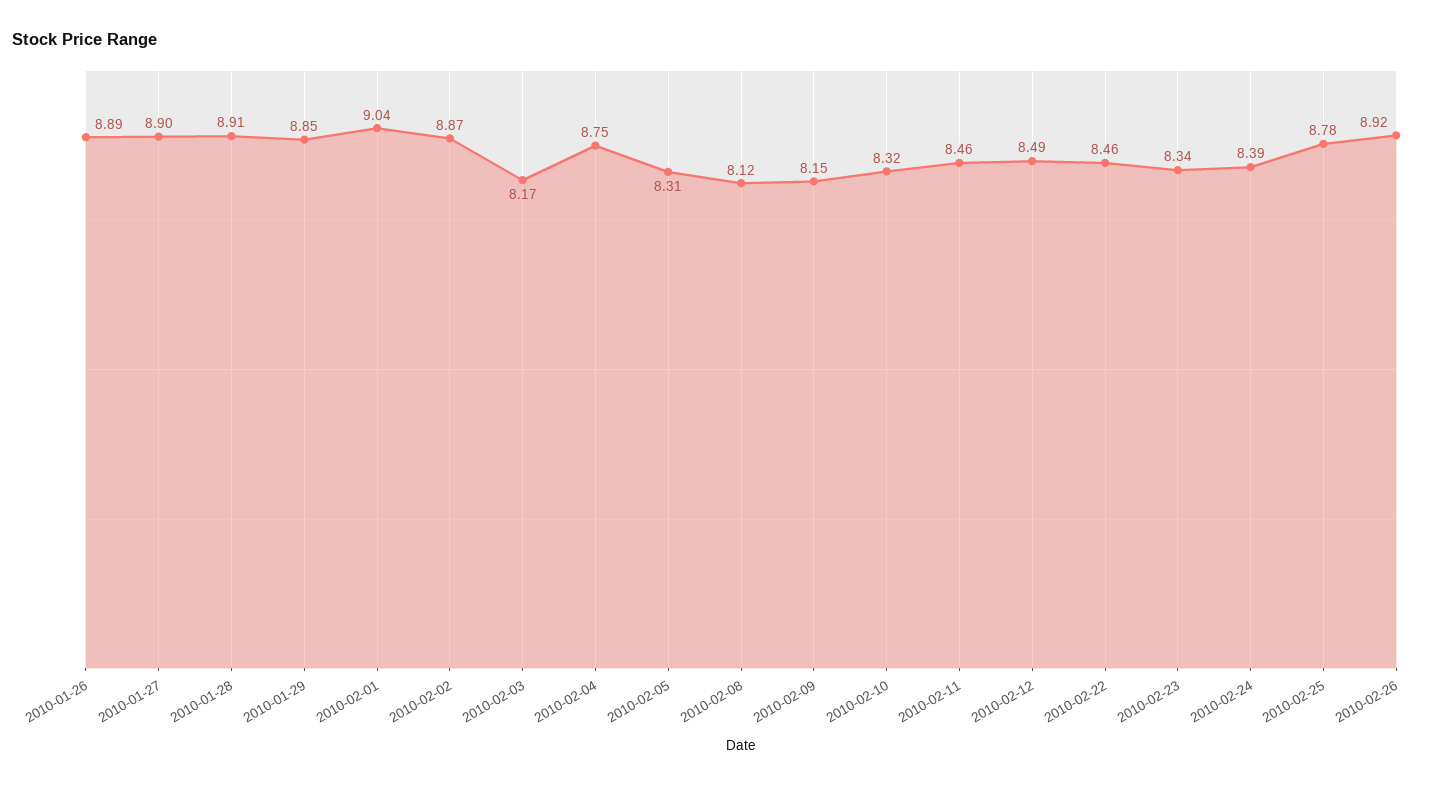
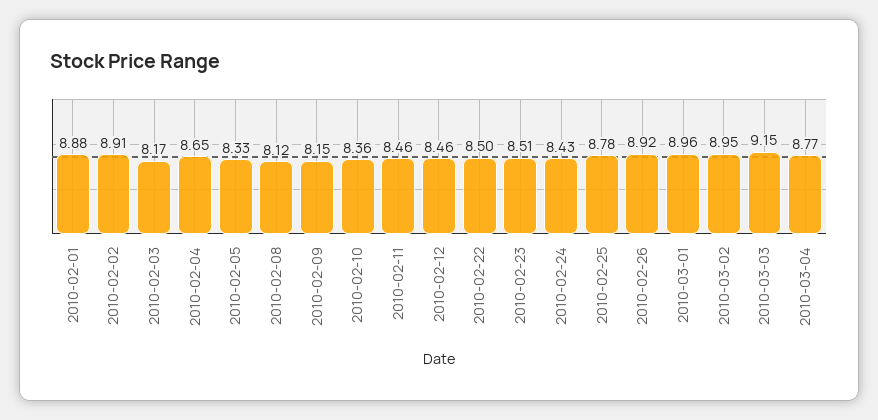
2010-01-26: 8.89 -> none
2010-01-27: 8.9 -> none
2010-01-28: 8.91 -> none
2010-01-29: 8.85 -> none
2010-02-01: 9.04 -> 8.88
2010-02-02: 8.87 -> 8.91
2010-02-04: 8.75 -> 8.65
2010-02-05: 8.31 -> 8.33
2010-02-10: 8.32 -> 8.36
2010-02-12: 8.49 -> 8.46
2010-02-22: 8.46 -> 8.5
2010-02-23: 8.34 -> 8.51
2010-02-24: 8.39 -> 8.43
2010-03-01: none -> 8.96
2010-03-02: none -> 8.95
2010-03-03: none -> 9.15
2010-03-04: none -> 8.77

